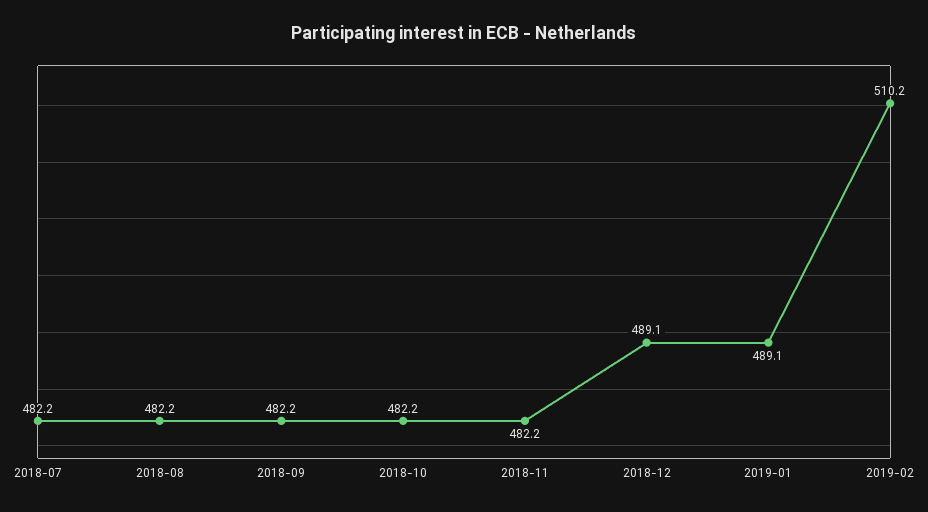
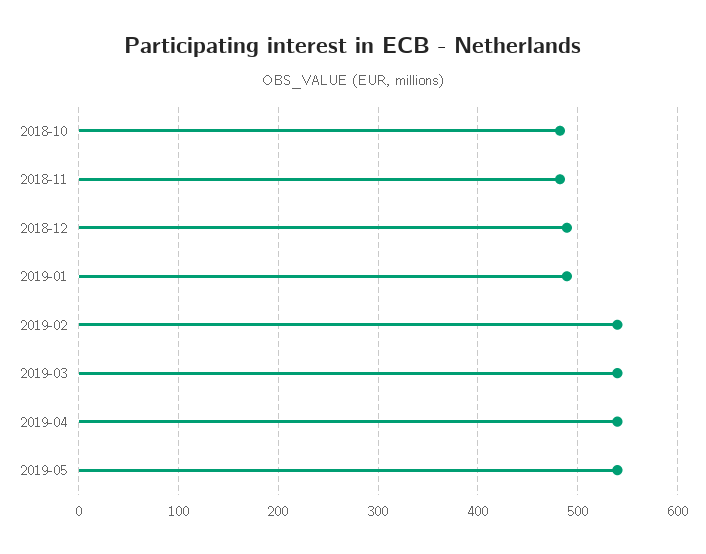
2018-07: 482.2 -> none
2018-08: 482.2 -> none
2018-09: 482.2 -> none
2019-02: 510.2 -> 540
2019-03: none -> 540
2019-04: none -> 540
2019-05: none -> 540

